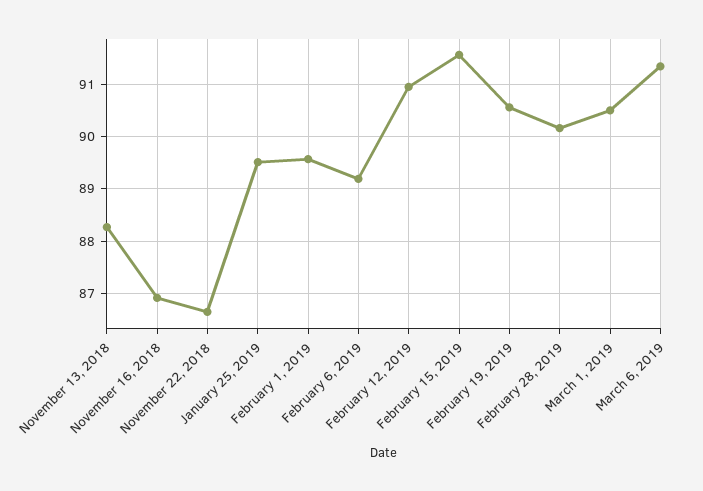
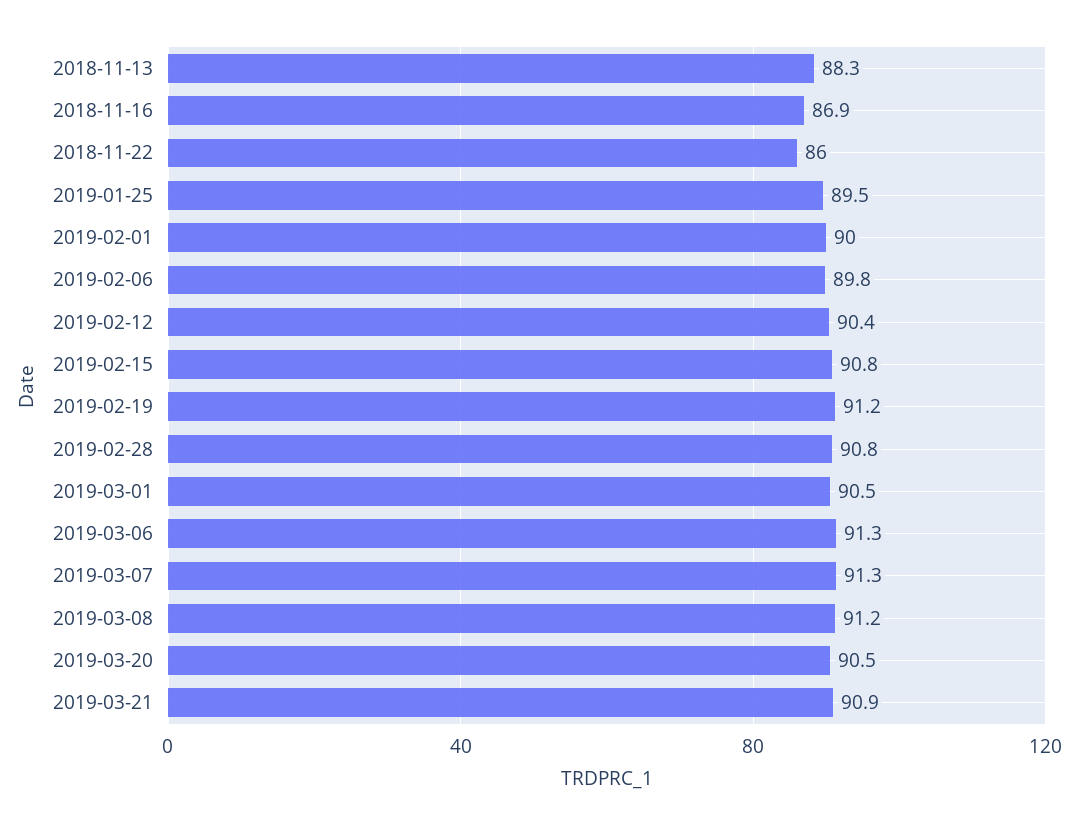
November 22, 2018: 86.6 -> 86
February 1, 2019: 89.6 -> 90
February 6, 2019: 89.2 -> 89.8
February 12, 2019: 91 -> 90.4
February 15, 2019: 91.6 -> 90.8
February 19, 2019: 90.6 -> 91.2
February 28, 2019: 90.2 -> 90.8
2019-03-07: none -> 91.3
2019-03-08: none -> 91.2
2019-03-20: none -> 90.5
2019-03-21: none -> 90.9

